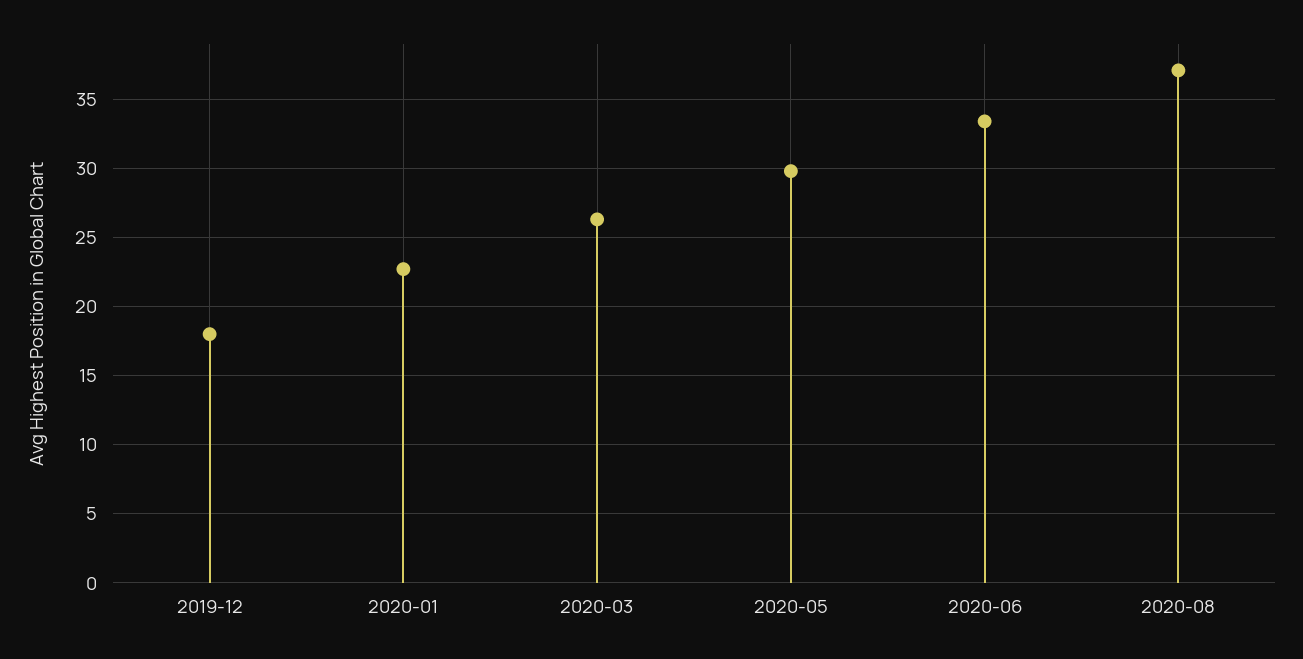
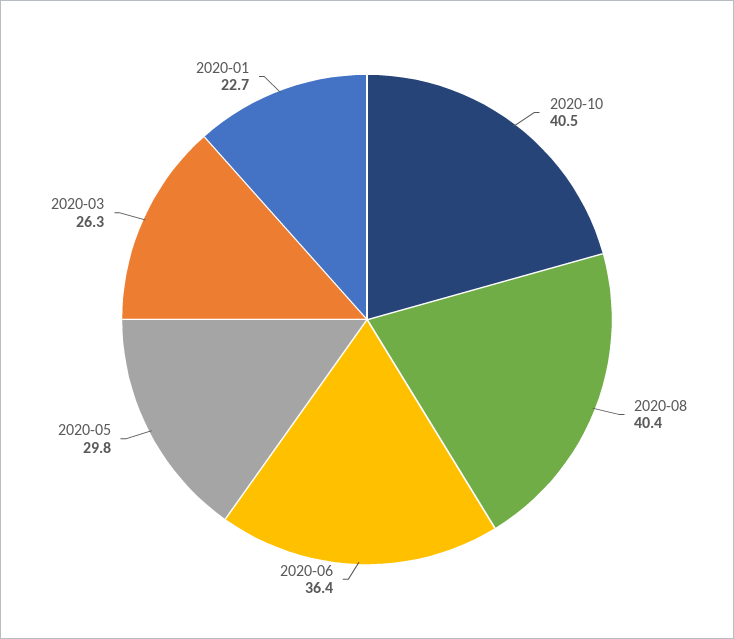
2019-12: 18 -> none
2020-06: 33.5 -> 36.4
2020-08: 37 -> 40.4
2020-10: none -> 40.5

